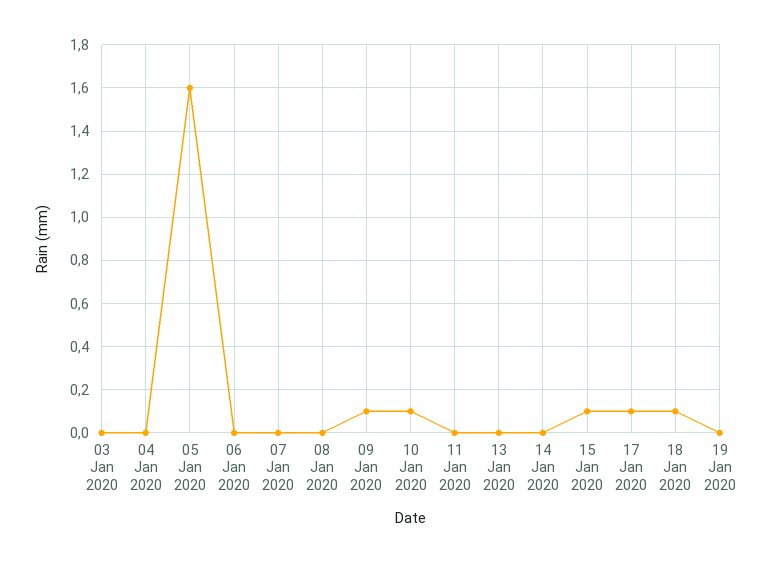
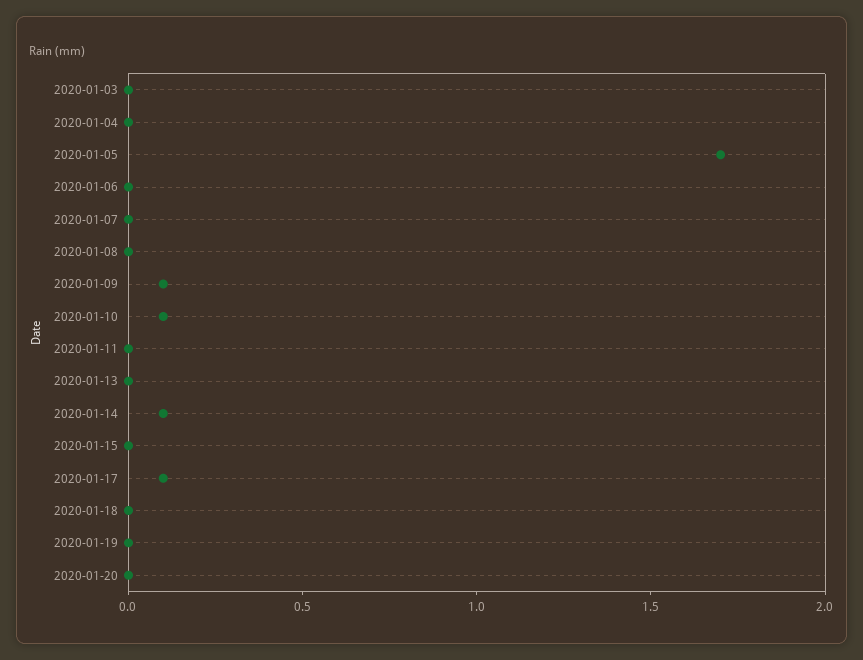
05 Jan 2020: 1.6 -> 1.7
14 Jan 2020: 0 -> 0.1
15 Jan 2020: 0.1 -> 0
18 Jan 2020: 0.1 -> 0
2020-01-20: none -> 0

